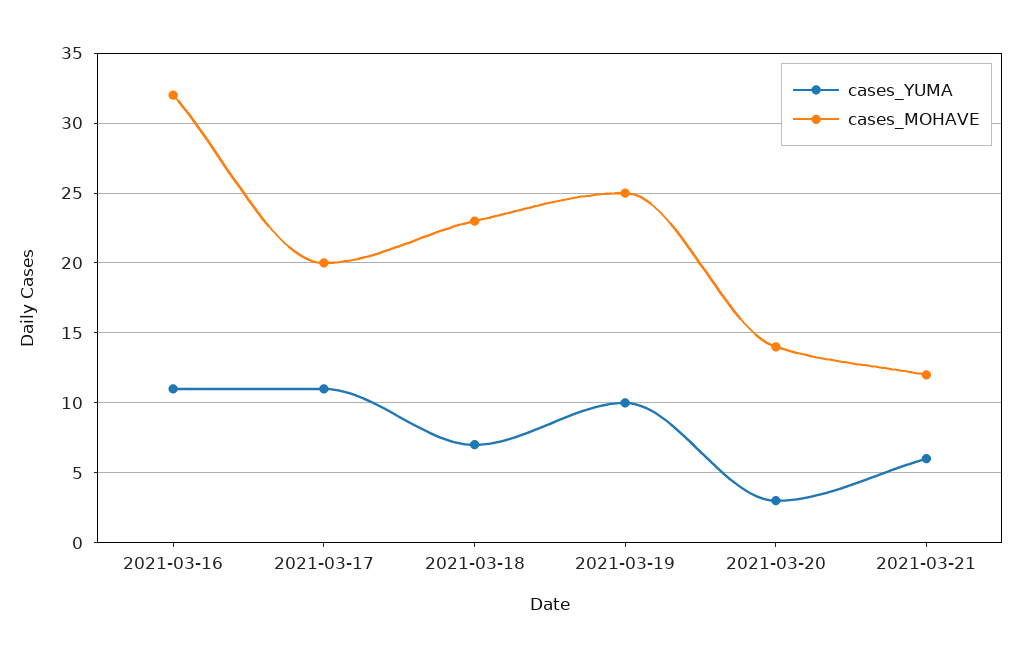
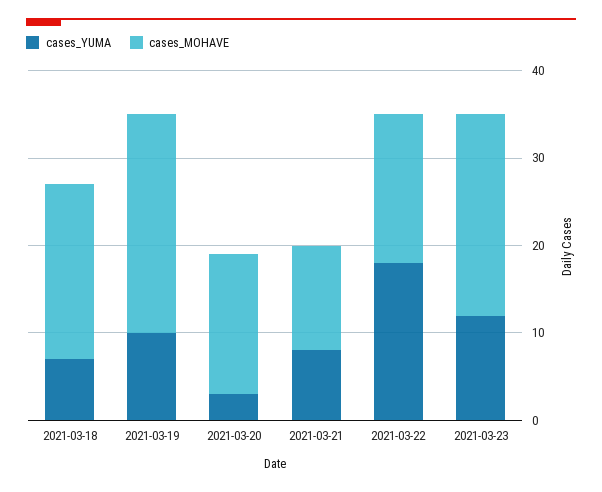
cases_YUMA, 2021-03-16: 11 -> none
cases_MOHAVE, 2021-03-16: 32 -> none
cases_YUMA, 2021-03-17: 11 -> none
cases_MOHAVE, 2021-03-17: 20 -> none
cases_MOHAVE, 2021-03-18: 23 -> 20
cases_MOHAVE, 2021-03-20: 14 -> 16
cases_YUMA, 2021-03-21: 6 -> 8
cases_YUMA, 2021-03-22: none -> 18
cases_MOHAVE, 2021-03-22: none -> 17
cases_YUMA, 2021-03-23: none -> 12
cases_MOHAVE, 2021-03-23: none -> 23

